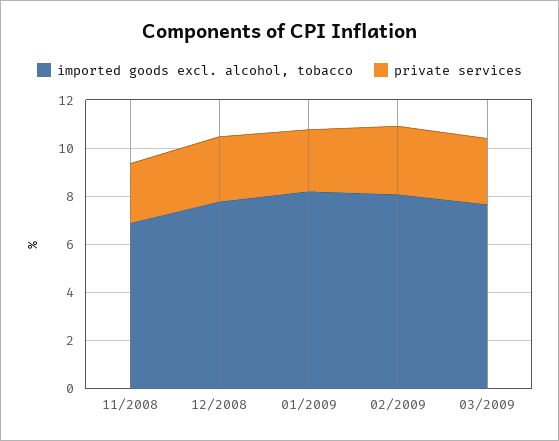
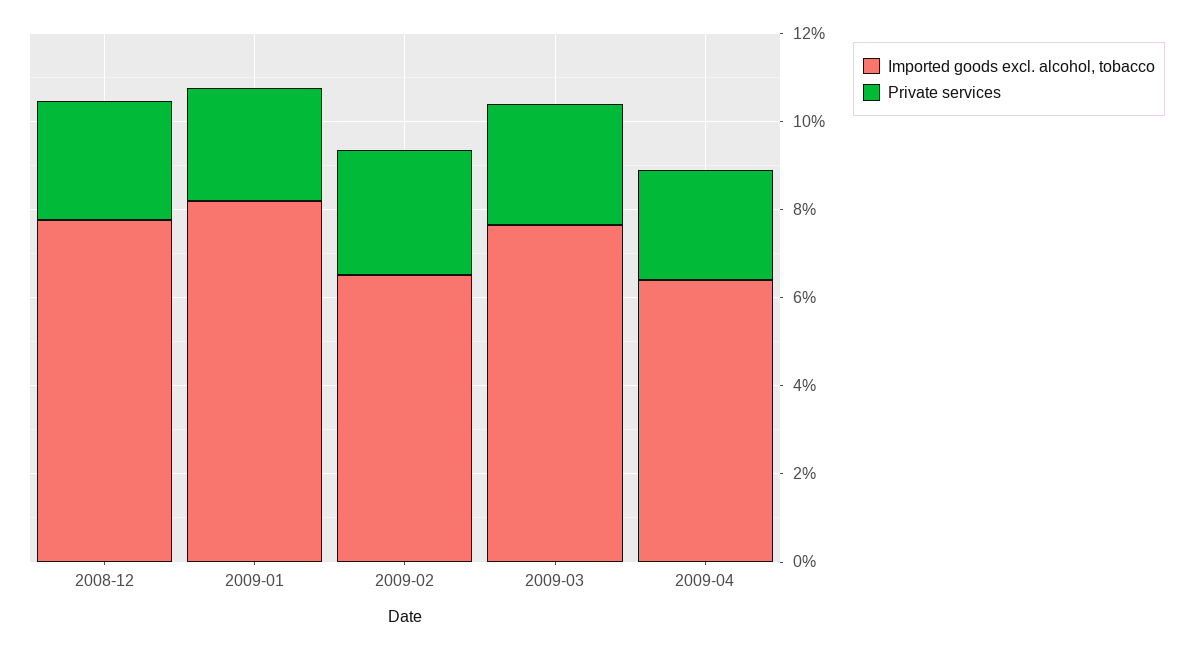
imported goods excl. alcohol, tobacco, 11/2008: 7 -> none
private services, 11/2008: 2.5 -> none
imported goods excl. alcohol, tobacco, 02/2009: 8 -> 6.5
imported goods excl. alcohol, tobacco, 2009-04: none -> 6.5
private services, 2009-04: none -> 2.5

